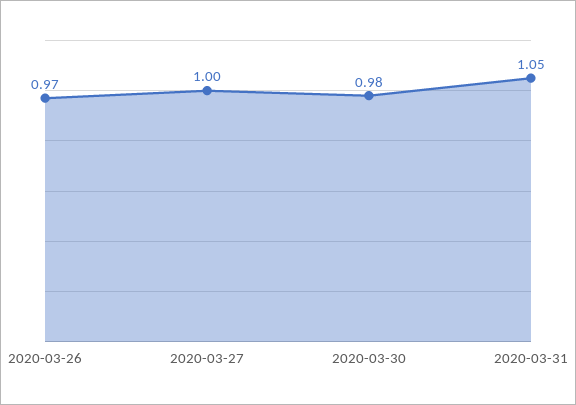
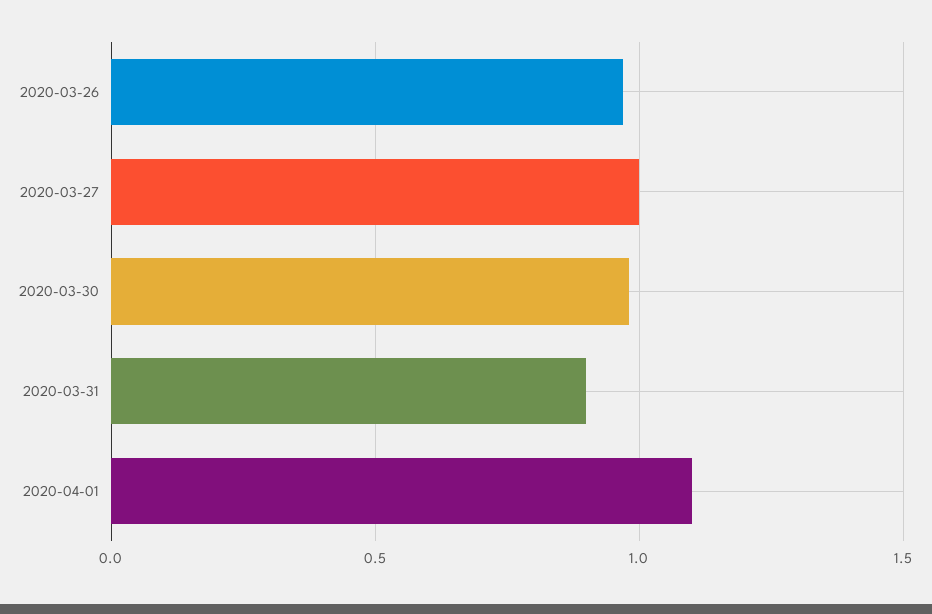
2020-03-31: 1.05 -> 0.9
2020-04-01: none -> 1.1

